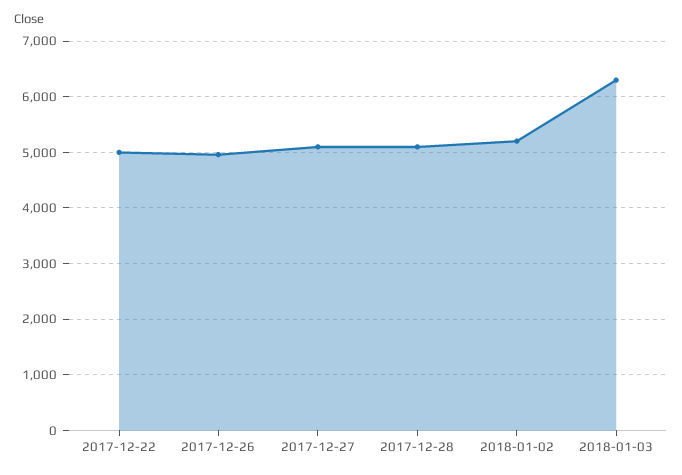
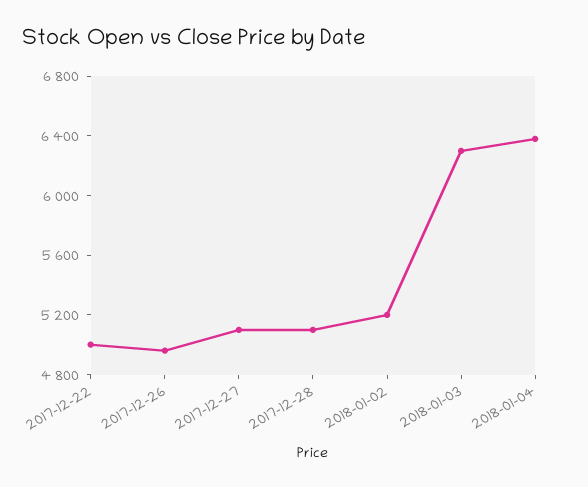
2018-01-04: none -> 6400

